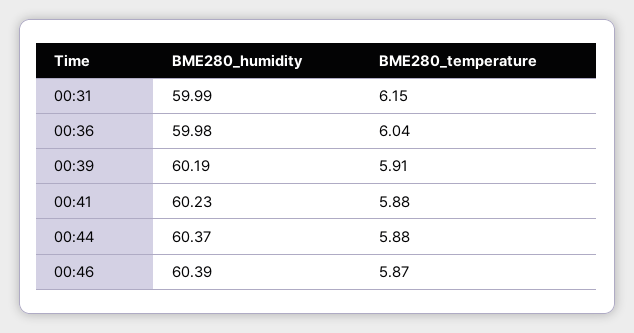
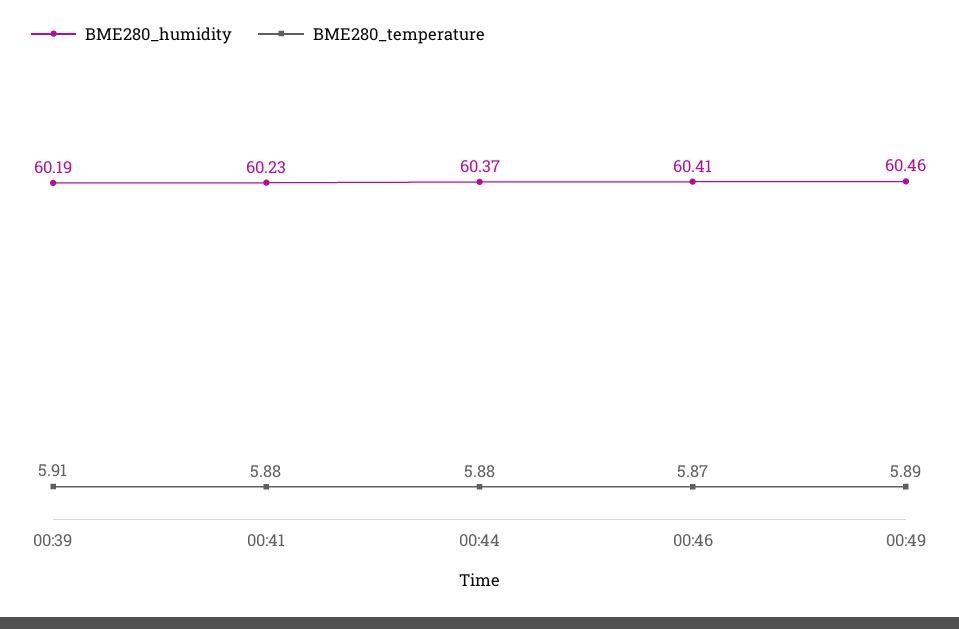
BME280_humidity, 00:31: 59.99 -> none
BME280_temperature, 00:31: 6.15 -> none
BME280_humidity, 00:36: 59.98 -> none
BME280_temperature, 00:36: 6.04 -> none
BME280_humidity, 00:46: 60.39 -> 60.41
BME280_humidity, 00:49: none -> 60.46
BME280_temperature, 00:49: none -> 5.89

